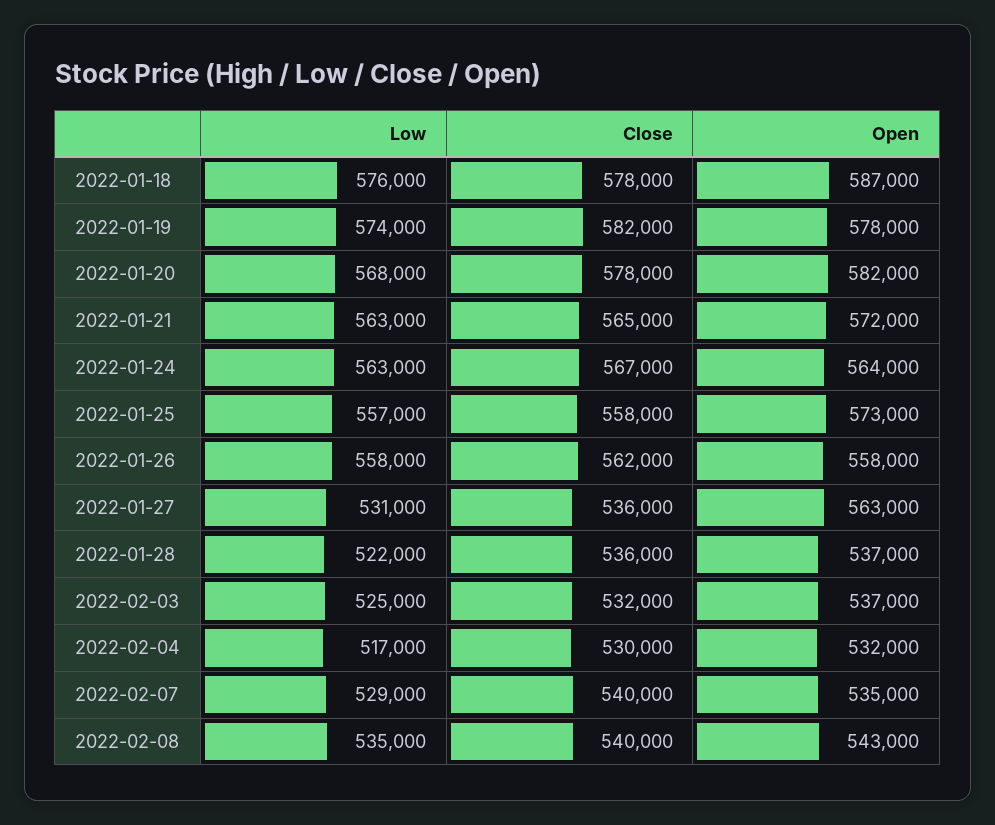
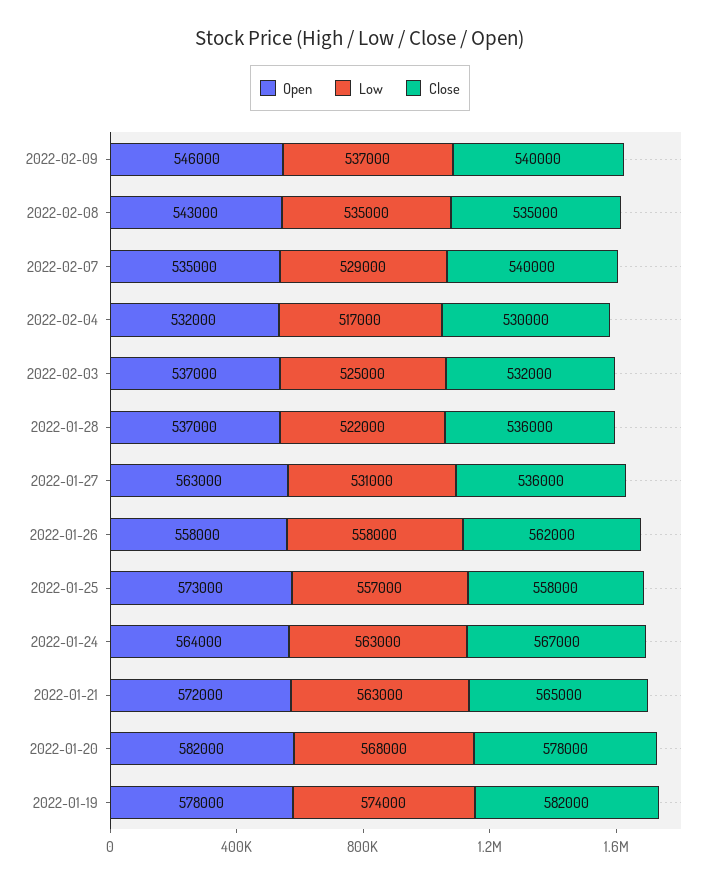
Low, 2022-01-18: 576000 -> none
Close, 2022-01-18: 578000 -> none
Open, 2022-01-18: 587000 -> none
Close, 2022-02-08: 540000 -> 535000
Open, 2022-02-09: none -> 546000
Low, 2022-02-09: none -> 537000
Close, 2022-02-09: none -> 540000

